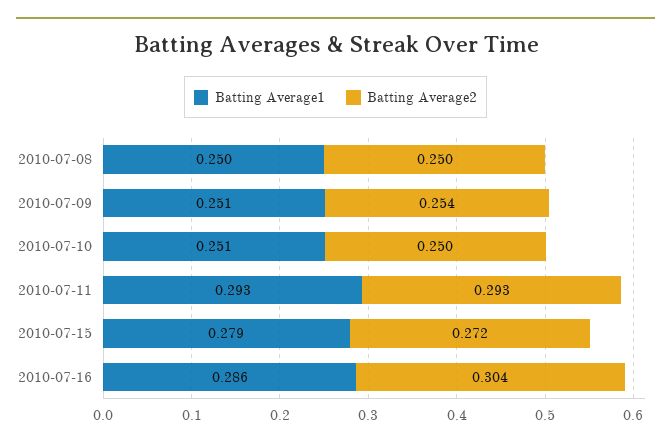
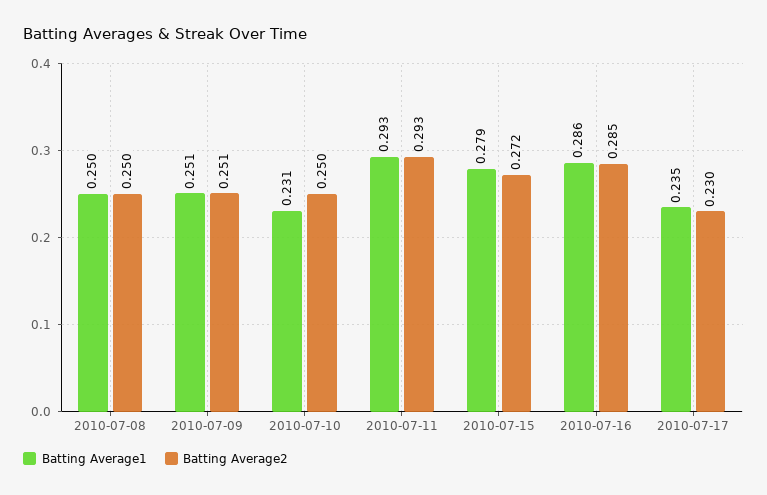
Batting Average2, 2010-07-09: 0.254 -> 0.251
Batting Average1, 2010-07-10: 0.251 -> 0.231
Batting Average2, 2010-07-16: 0.304 -> 0.285
Batting Average1, 2010-07-17: none -> 0.235
Batting Average2, 2010-07-17: none -> 0.23

